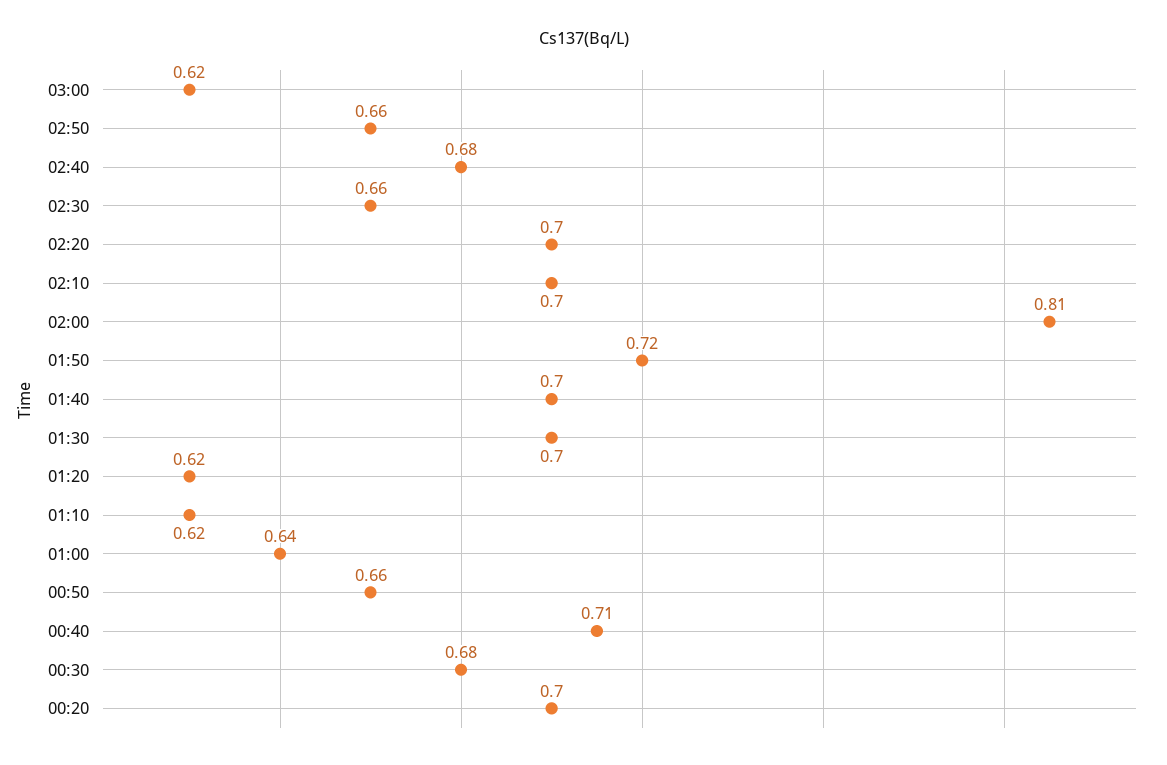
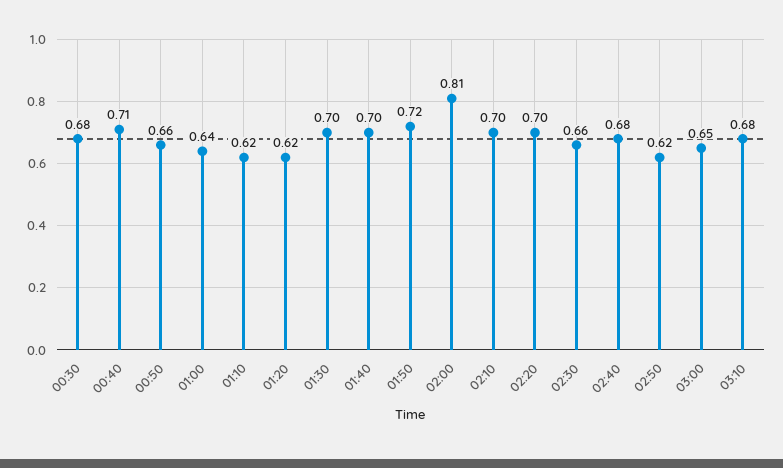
03:00: 0.62 -> 0.65
02:50: 0.66 -> 0.62
00:20: 0.7 -> none
03:10: none -> 0.68

